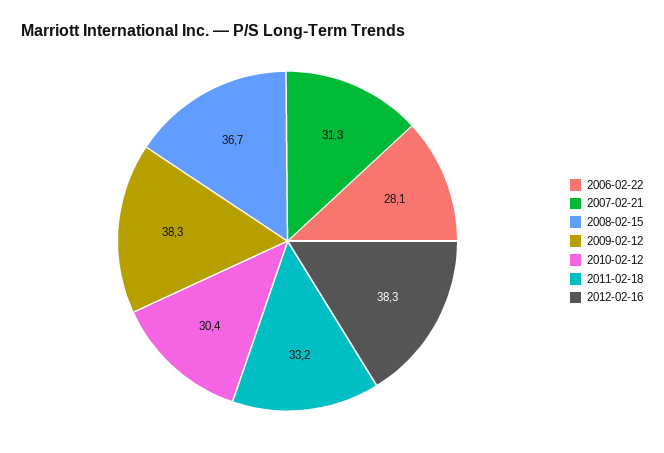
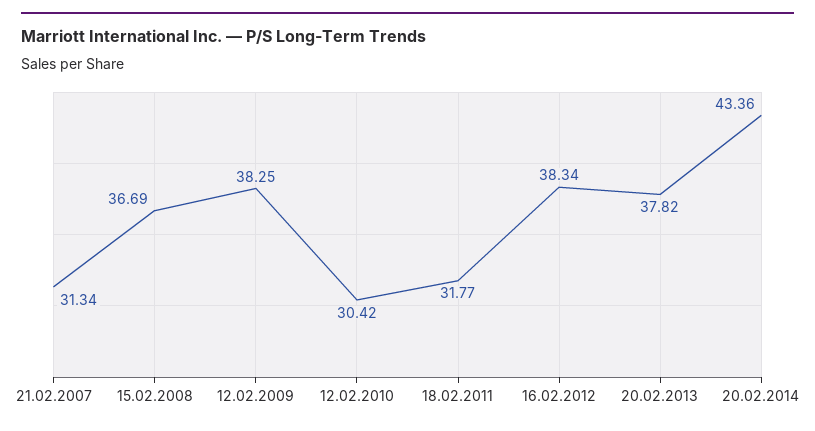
2006-02-22: 28.1 -> none
2011-02-18: 33.2 -> 31.77
20.02.2013: none -> 37.82
20.02.2014: none -> 43.36

